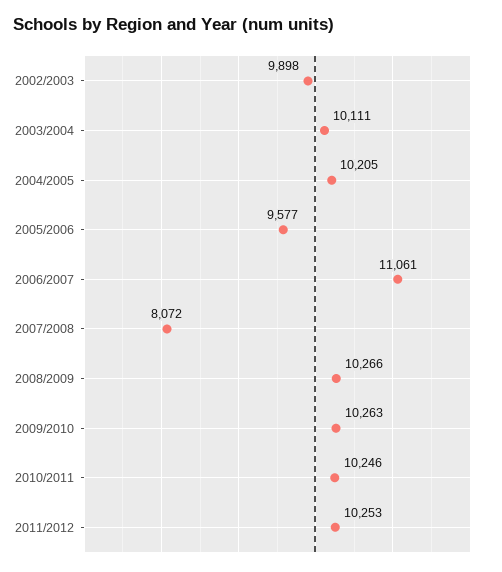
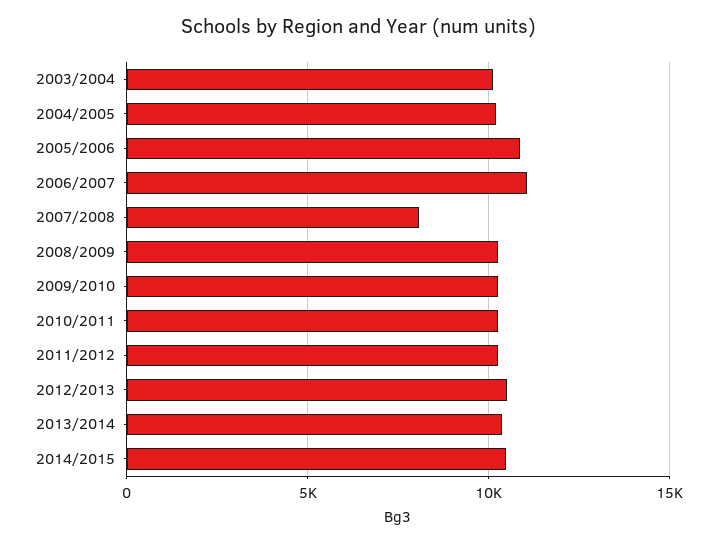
2002/2003: 9898 -> none
2005/2006: 9577 -> 11000
2012/2013: none -> 10500
2013/2014: none -> 10500
2014/2015: none -> 10500

